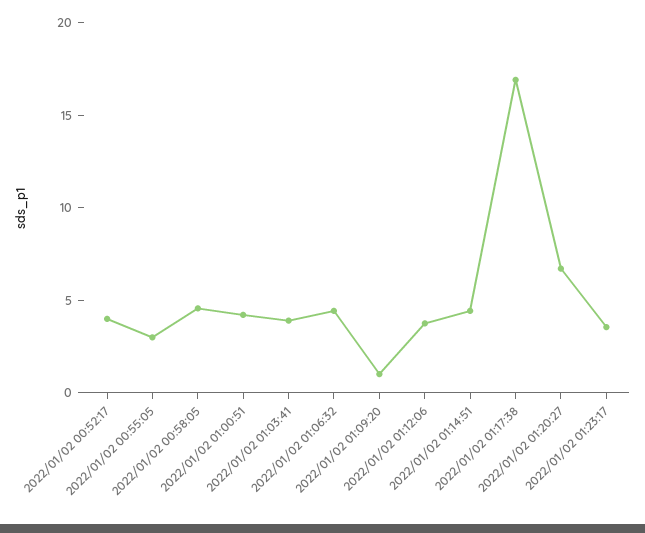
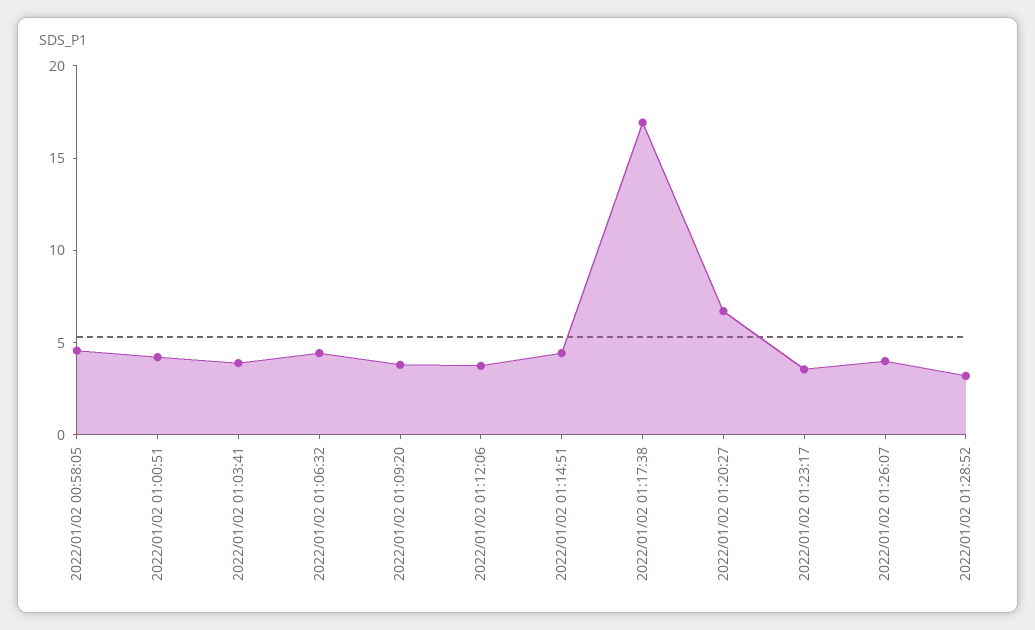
2022/01/02 00:52:17: 4 -> none
2022/01/02 00:55:05: 3 -> none
2022/01/02 01:09:20: 1 -> 4
2022/01/02 01:26:07: none -> 4
2022/01/02 01:28:52: none -> 3

